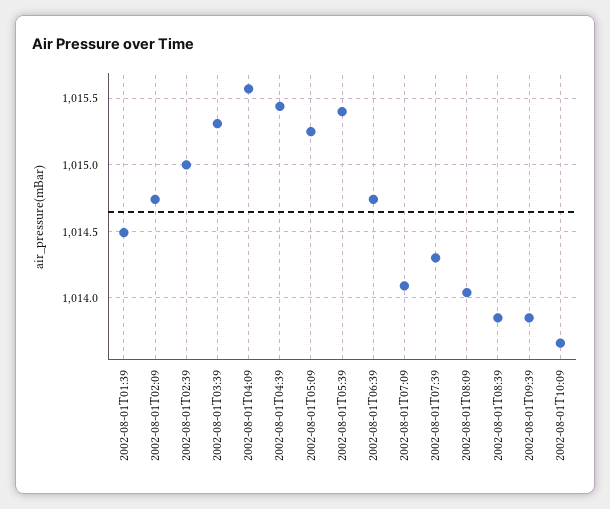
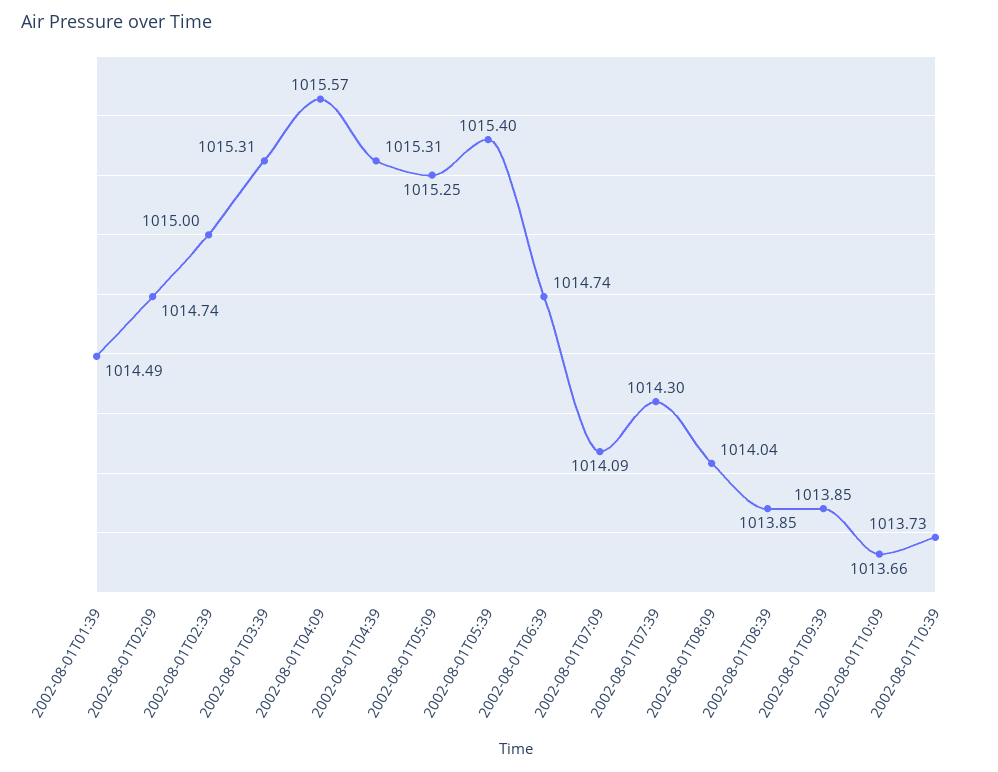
2002-08-01T04:39: 1015.45 -> 1015.31
2002-08-01T10:39: none -> 1013.73

